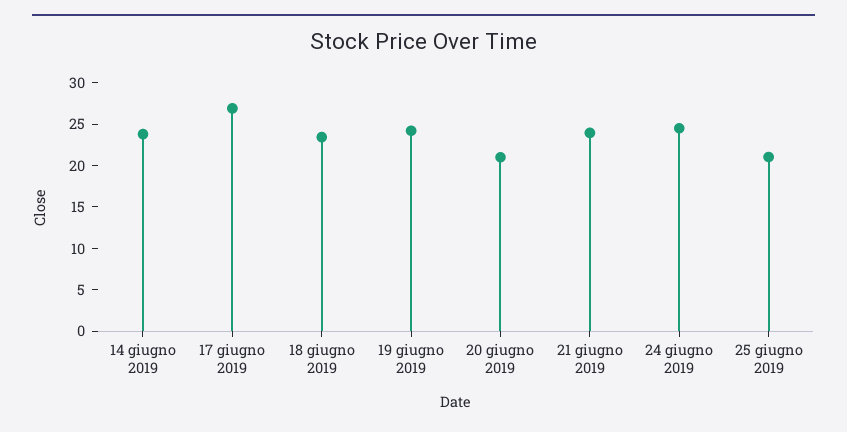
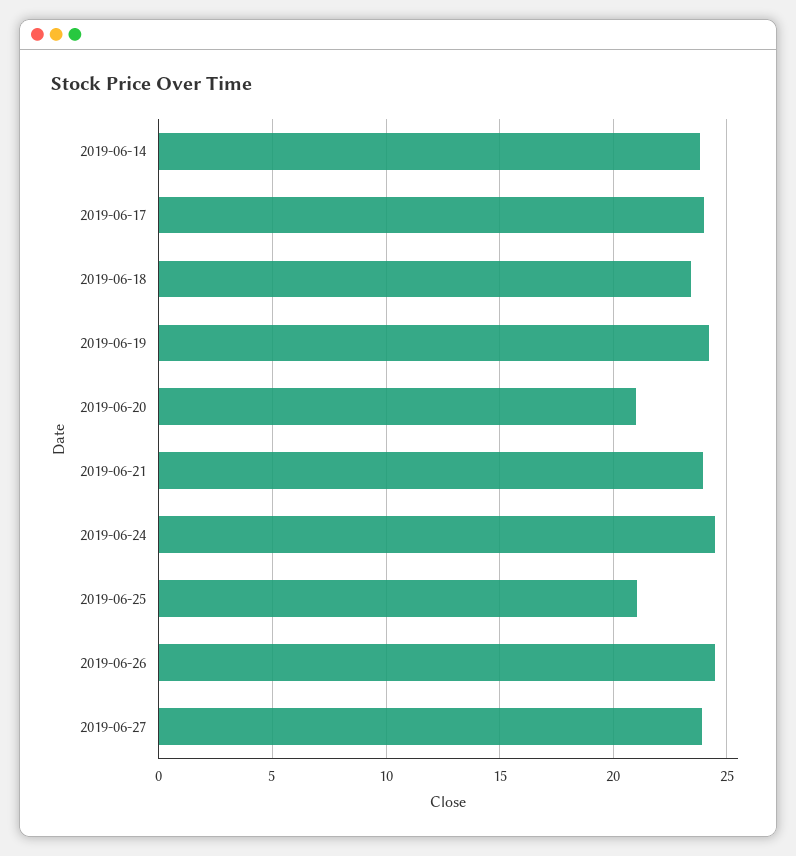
17 giugno 2019: 27 -> 24
2019-06-26: none -> 24.5
2019-06-27: none -> 24

